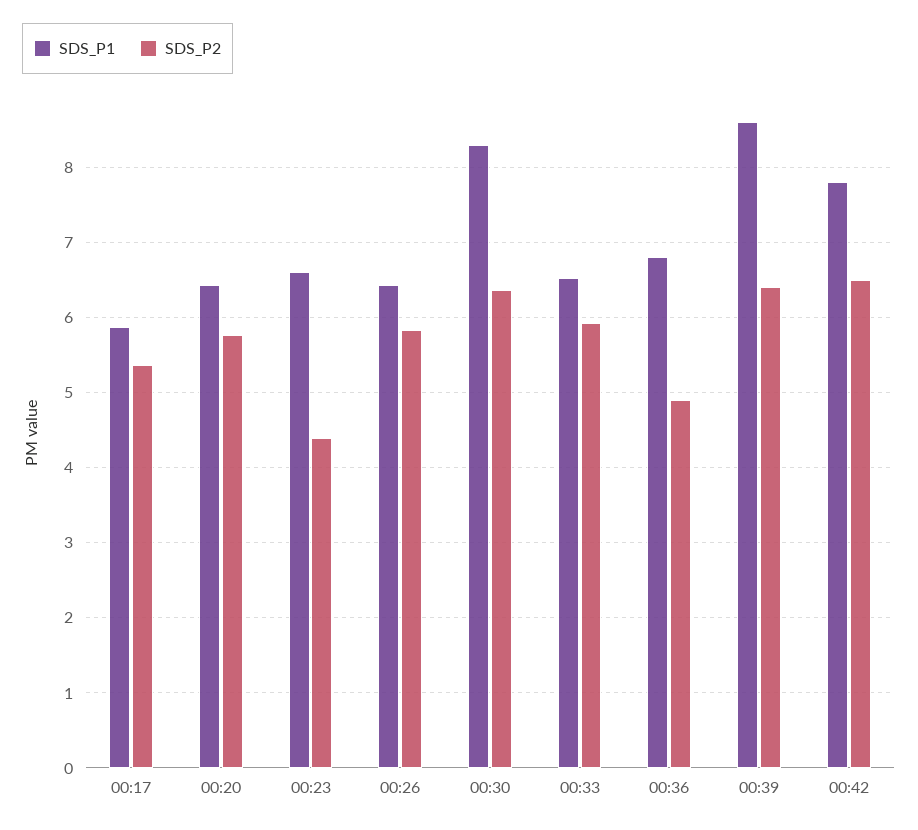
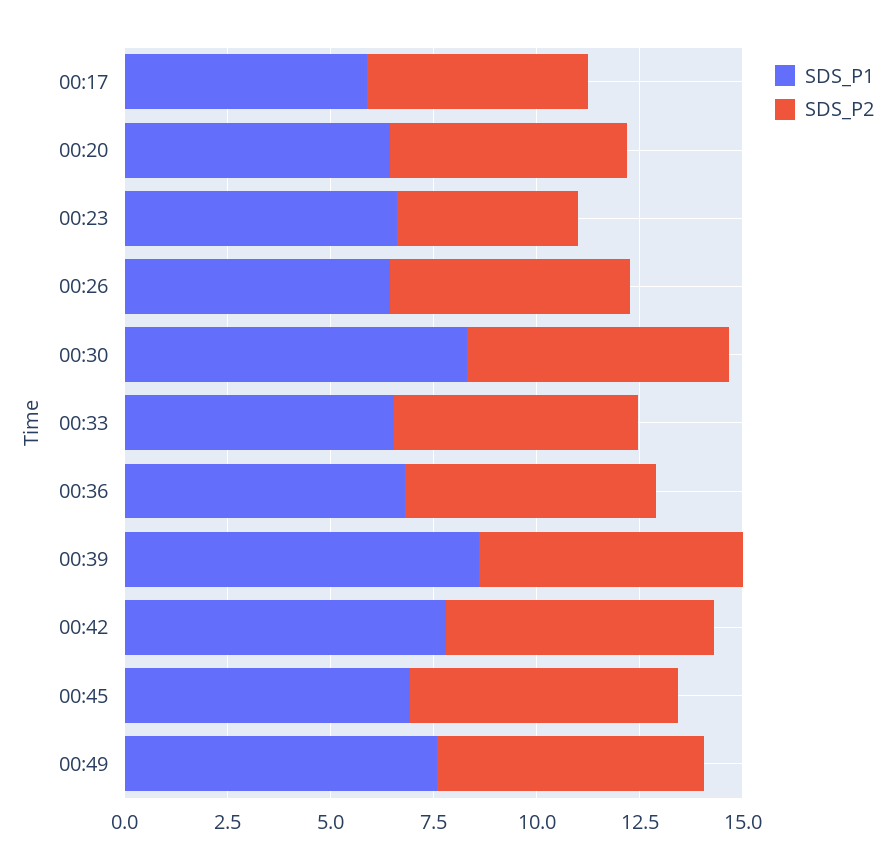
SDS_P2, 00:36: 4.9 -> 6
SDS_P1, 00:45: none -> 7
SDS_P2, 00:45: none -> 6.5
SDS_P1, 00:49: none -> 7.5
SDS_P2, 00:49: none -> 6.5

